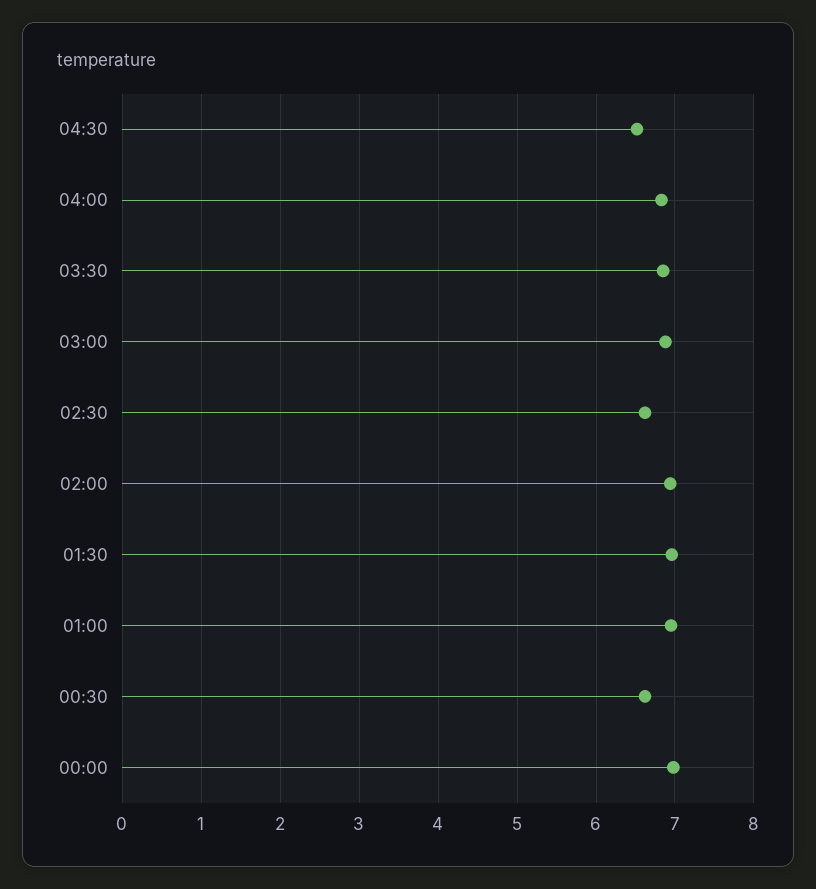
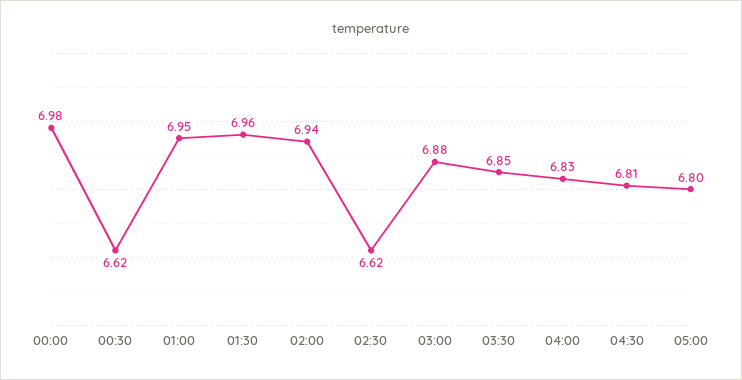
04:30: 6.5 -> 6.81
05:00: none -> 6.8

